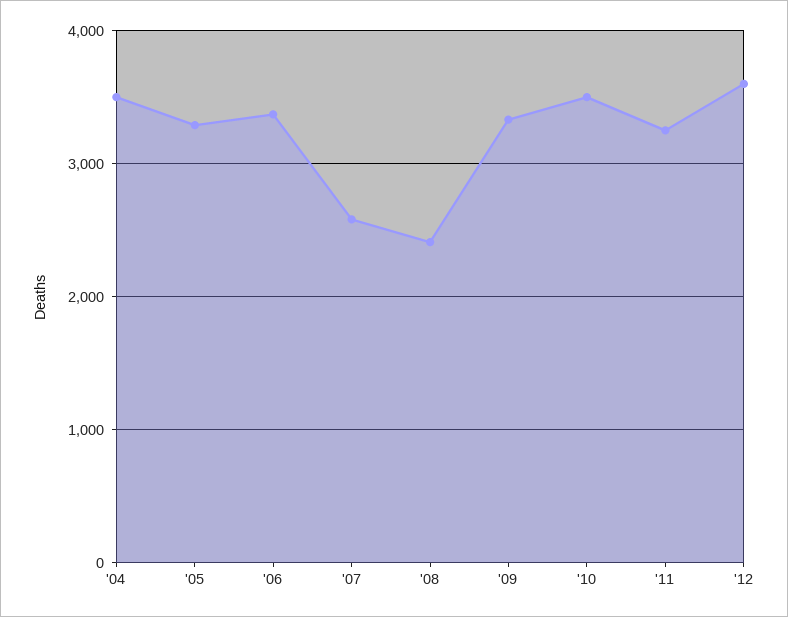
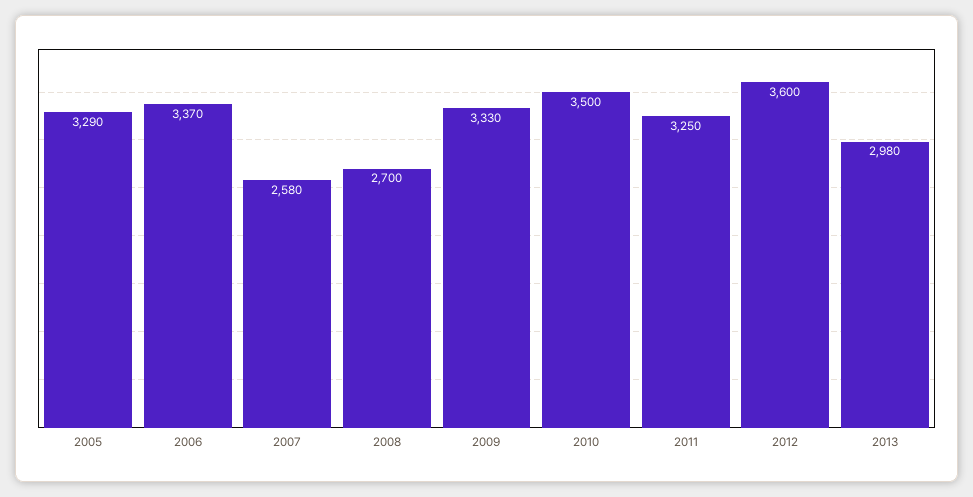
'04: 3500 -> none
'08: 2400 -> 2700
2013: none -> 2980

